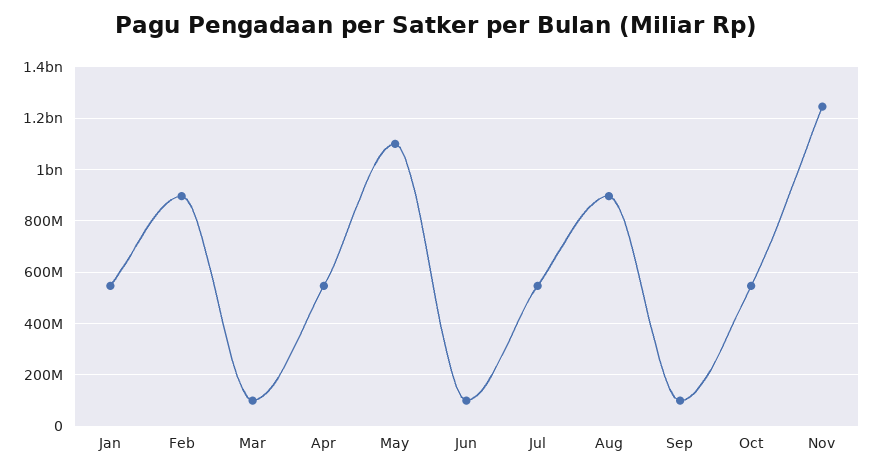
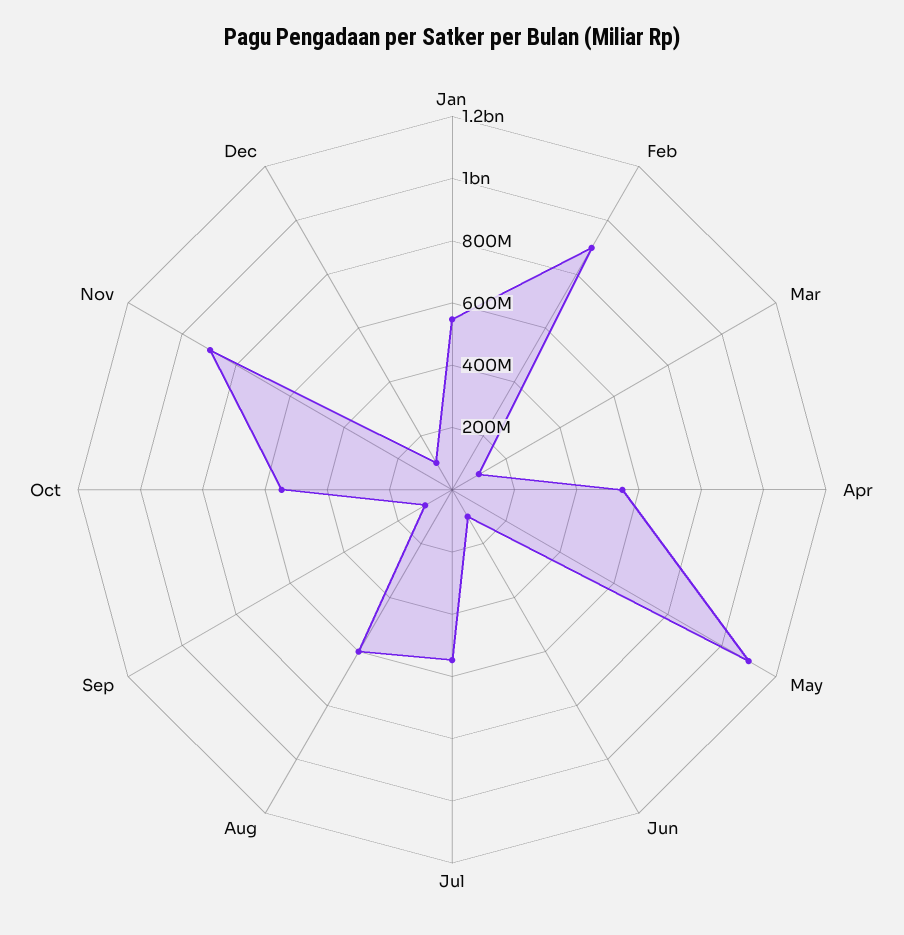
Aug: 900000000 -> 600000000
Nov: 1250000000 -> 900000000
Dec: none -> 100000000

